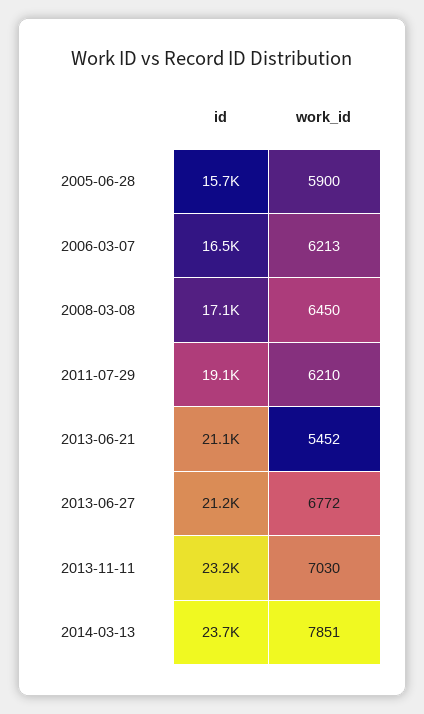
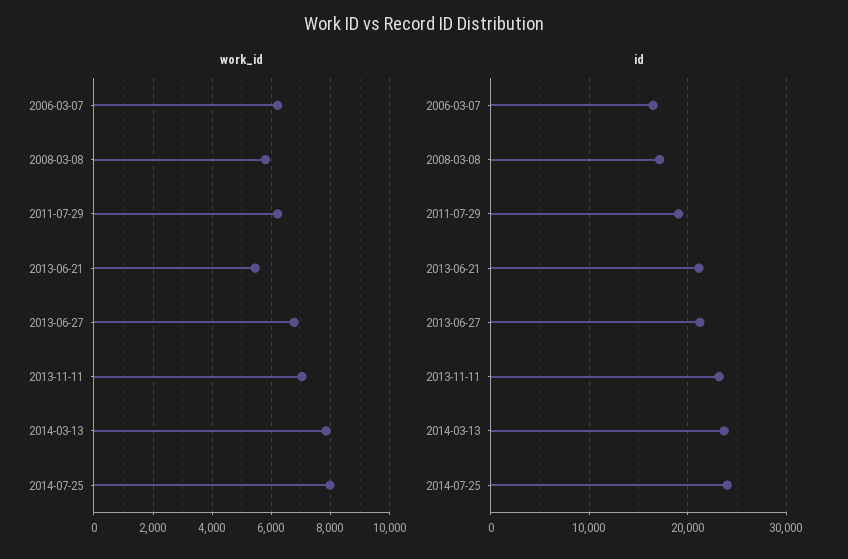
id, 2005-06-28: 15700 -> none
work_id, 2005-06-28: 5900 -> none
work_id, 2008-03-08: 6450 -> 5750
work_id, 2014-07-25: none -> 8000
id, 2014-07-25: none -> 24000

